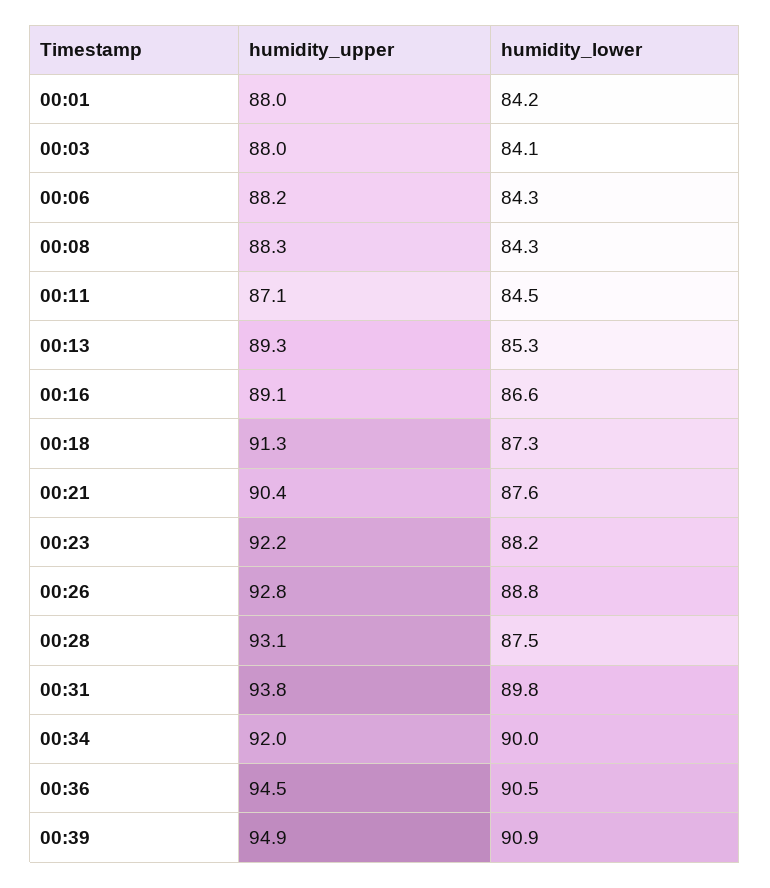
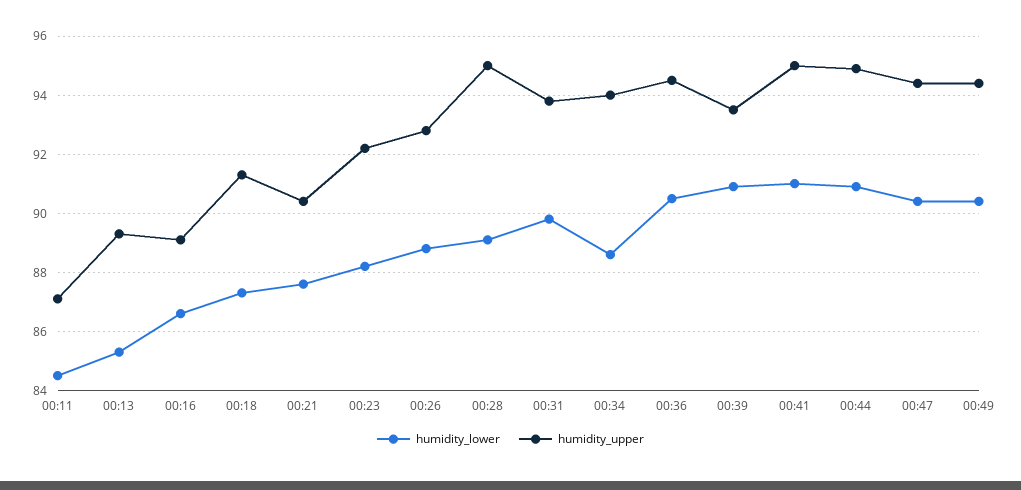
humidity_upper, 00:01: 88 -> none
humidity_lower, 00:01: 84.2 -> none
humidity_upper, 00:03: 88 -> none
humidity_lower, 00:03: 84.1 -> none
humidity_upper, 00:06: 88.2 -> none
humidity_lower, 00:06: 84.3 -> none
humidity_upper, 00:08: 88.3 -> none
humidity_lower, 00:08: 84.3 -> none
humidity_upper, 00:28: 93.1 -> 95
humidity_lower, 00:28: 87.5 -> 89
humidity_upper, 00:34: 92 -> 94
humidity_lower, 00:34: 90 -> 88.5
humidity_upper, 00:39: 94.9 -> 93.5
humidity_lower, 00:41: none -> 91
humidity_upper, 00:41: none -> 95
humidity_lower, 00:44: none -> 91
humidity_upper, 00:44: none -> 95
humidity_lower, 00:47: none -> 90.5
humidity_upper, 00:47: none -> 94.5
humidity_lower, 00:49: none -> 90.5
humidity_upper, 00:49: none -> 94.5

